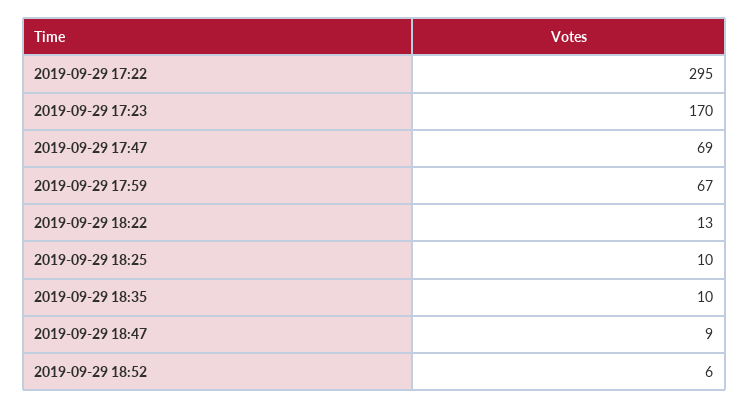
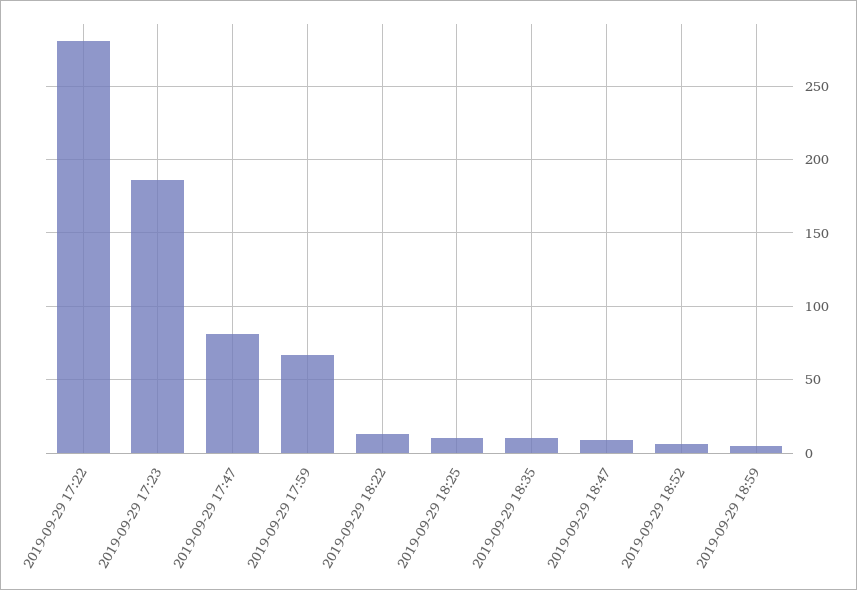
2019-09-29 17:22: 295 -> 280
2019-09-29 17:23: 170 -> 185
2019-09-29 17:47: 69 -> 80
2019-09-29 18:59: none -> 5

